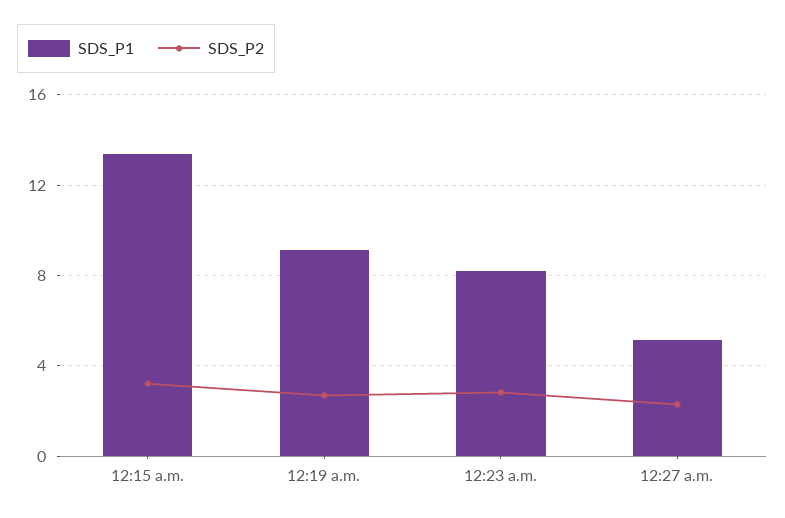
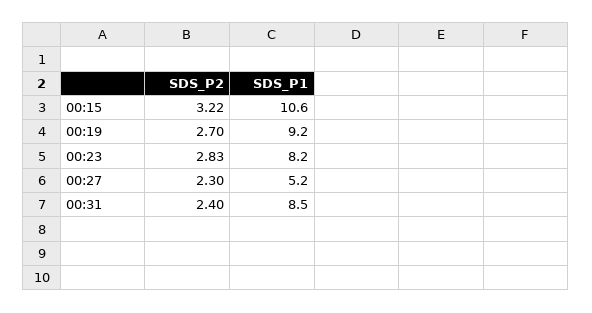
SDS_P1, 12:15 a.m.: 13.5 -> 10.6
SDS_P2, 00:31: none -> 2.4
SDS_P1, 00:31: none -> 8.5

